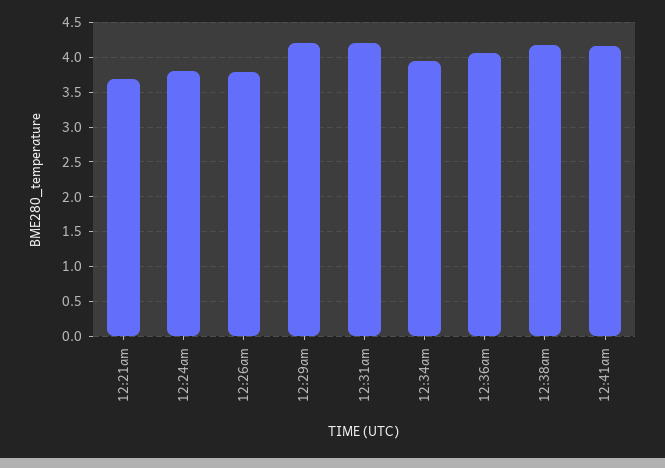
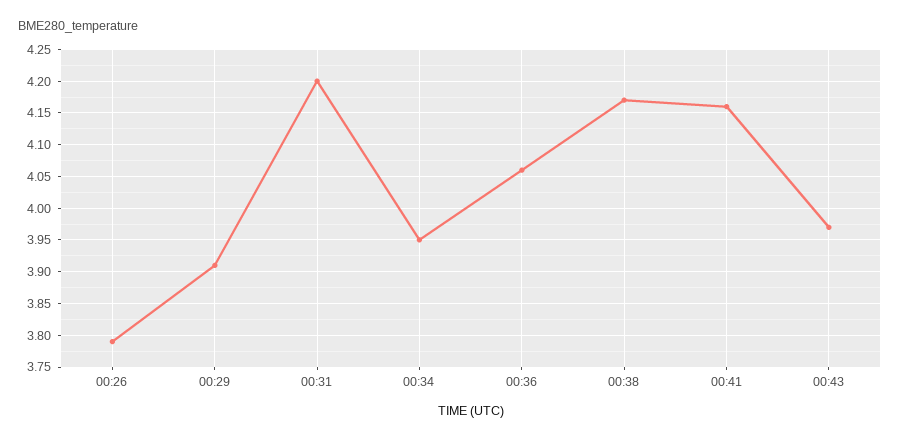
12:21am: 3.7 -> none
12:24am: 3.8 -> none
12:29am: 4.2 -> 3.91
00:43: none -> 3.97

